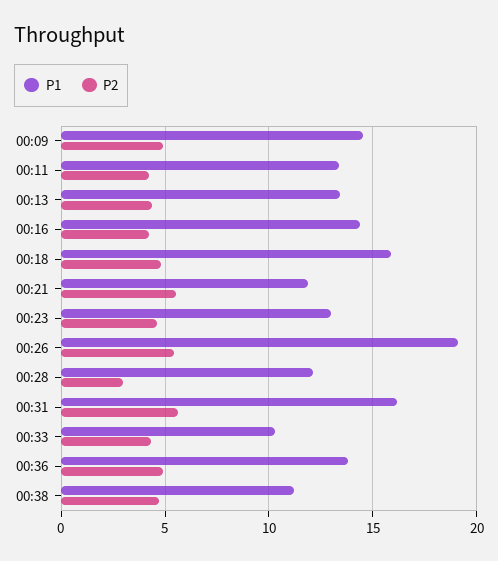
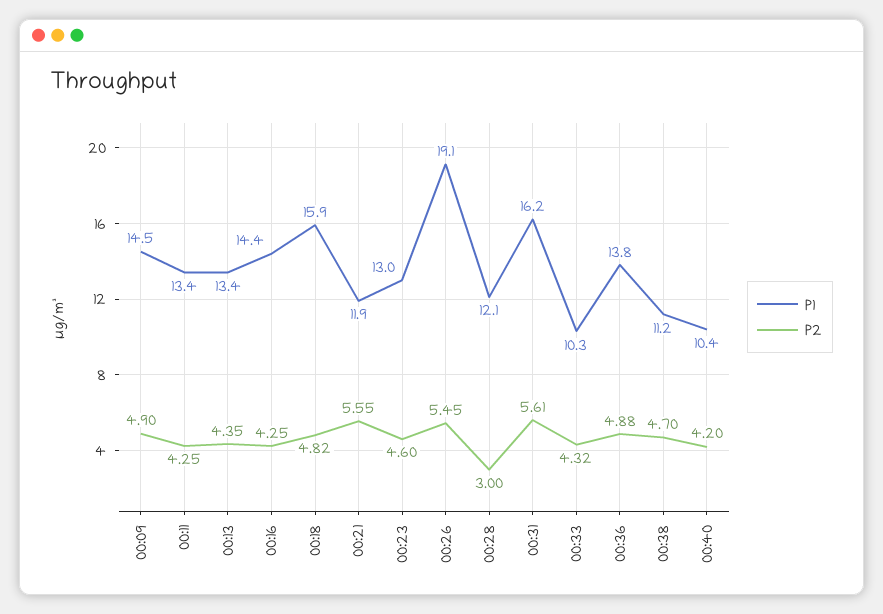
P1, 00:40: none -> 10.4
P2, 00:40: none -> 4.2

